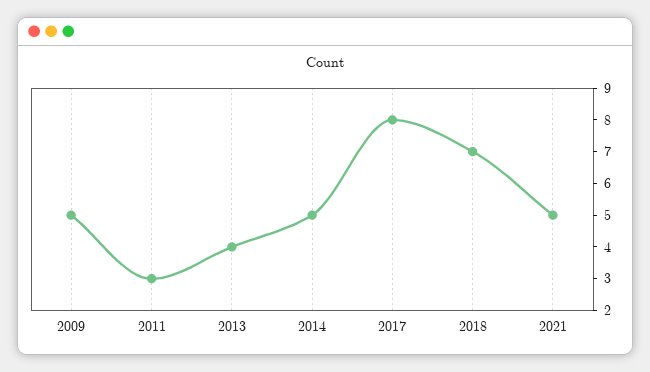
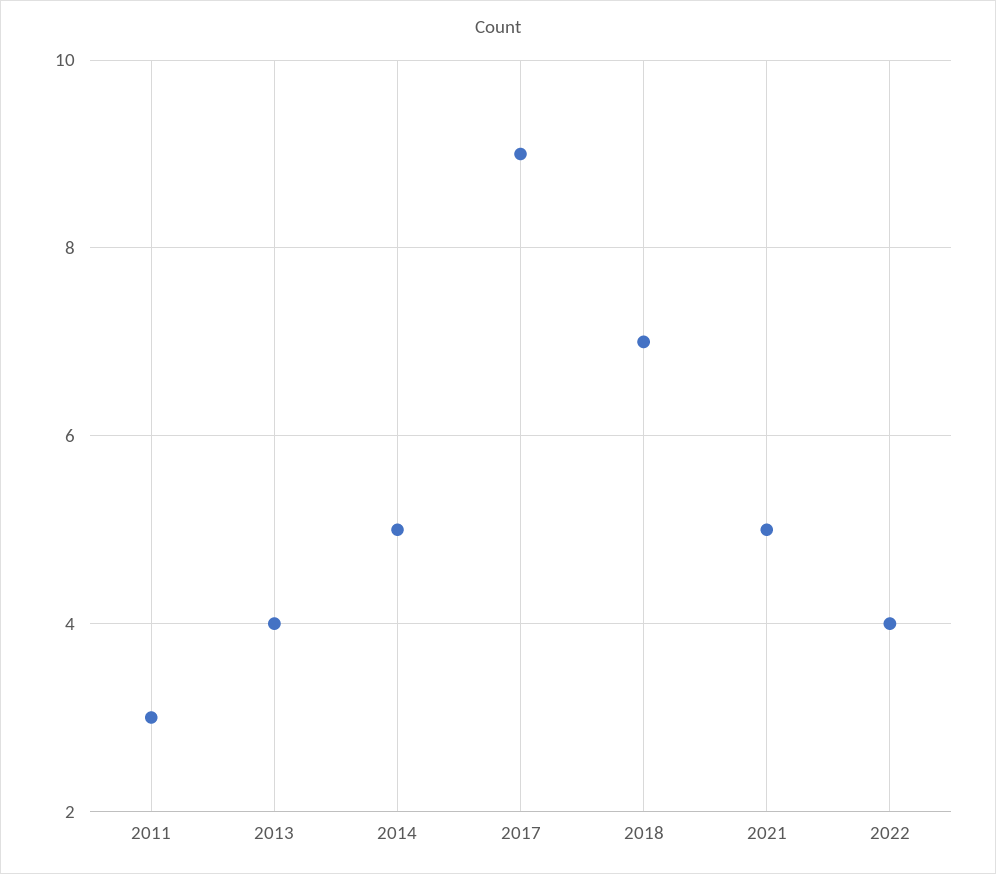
2009: 5 -> none
2017: 8 -> 9
2022: none -> 4

